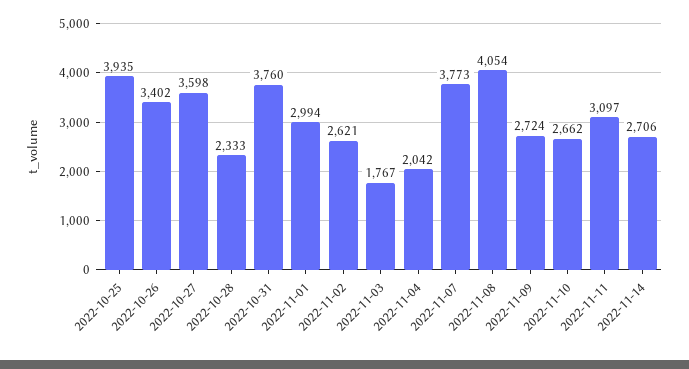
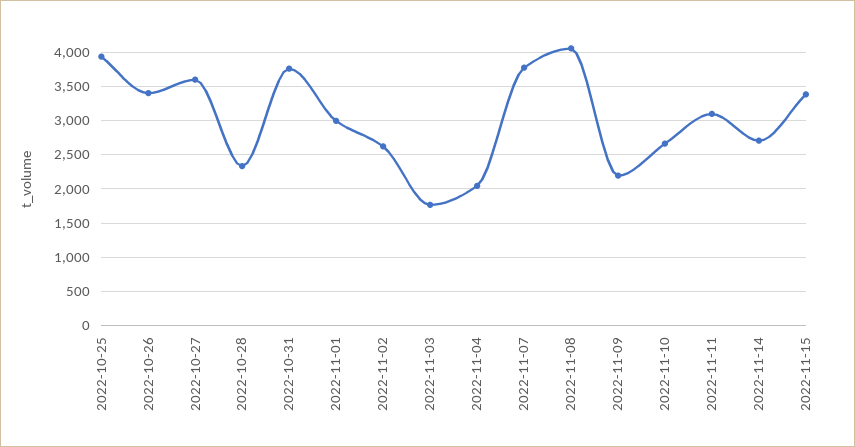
2022-11-09: 2724 -> 2200
2022-11-15: none -> 3400

